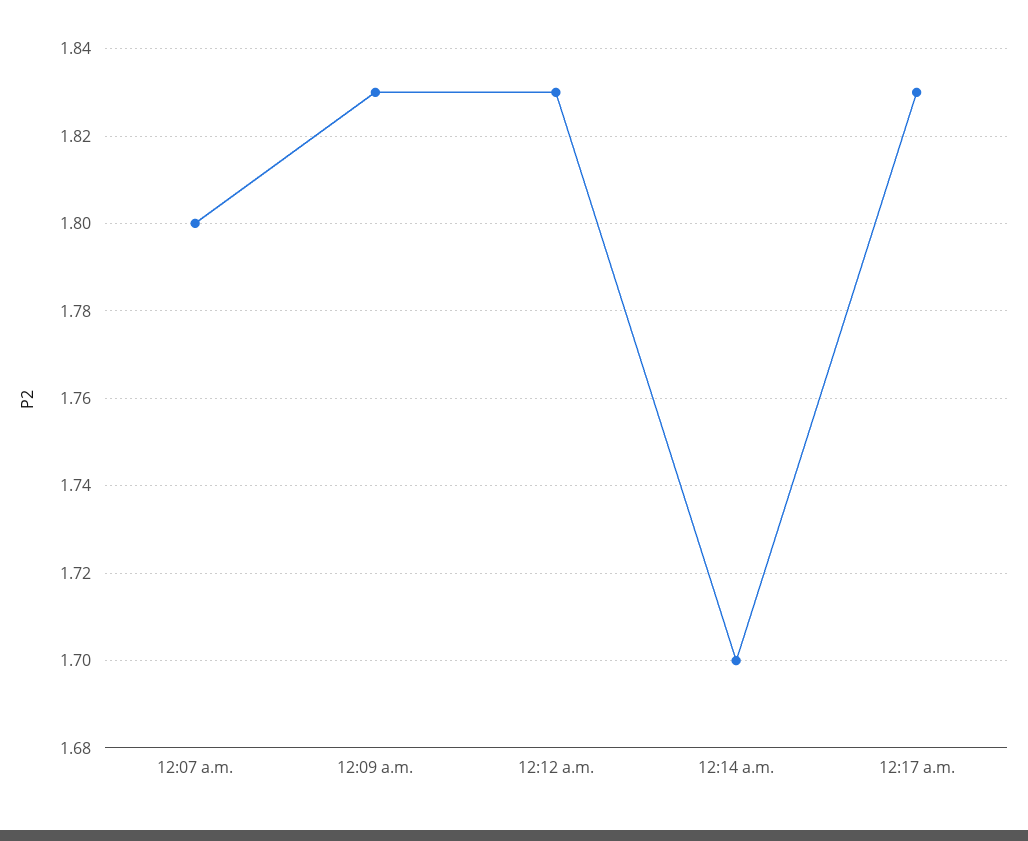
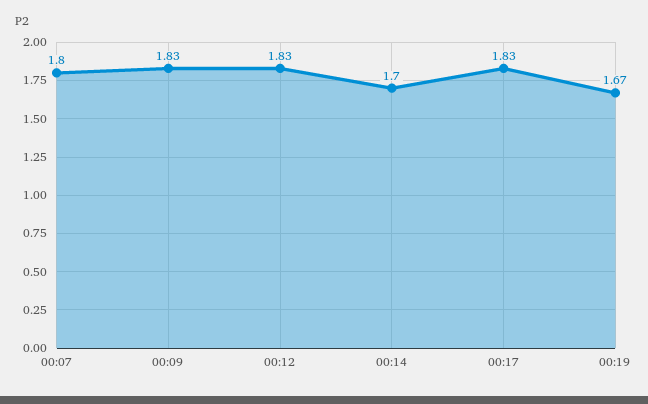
00:19: none -> 1.67

